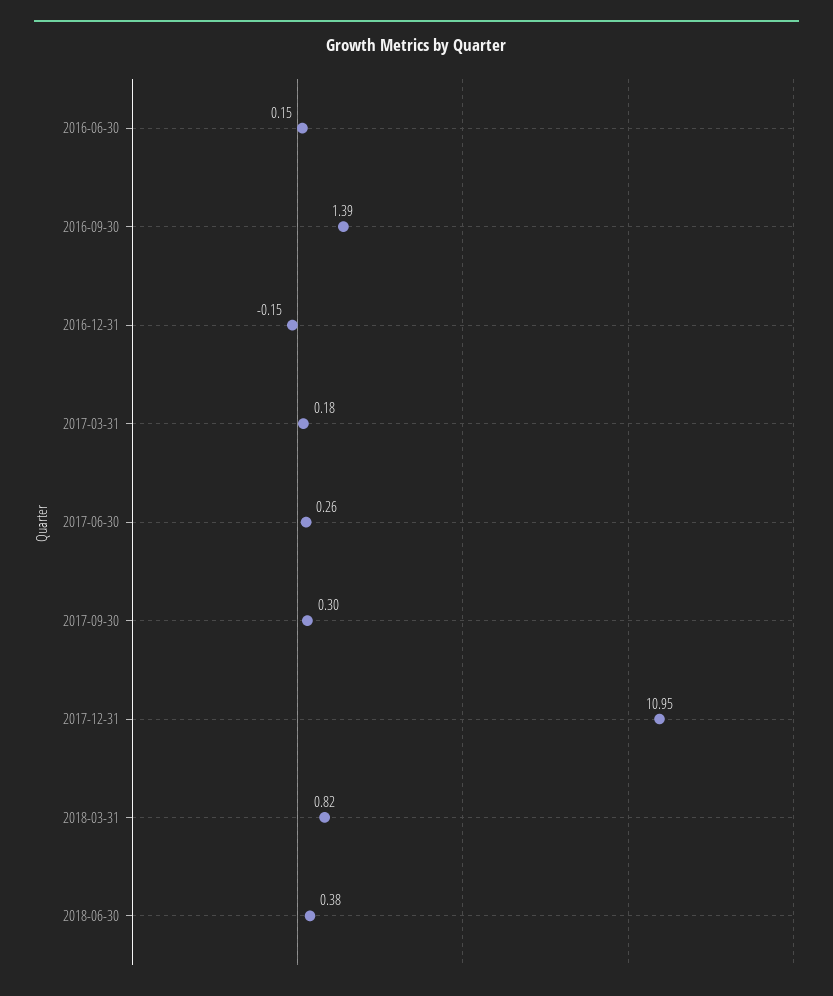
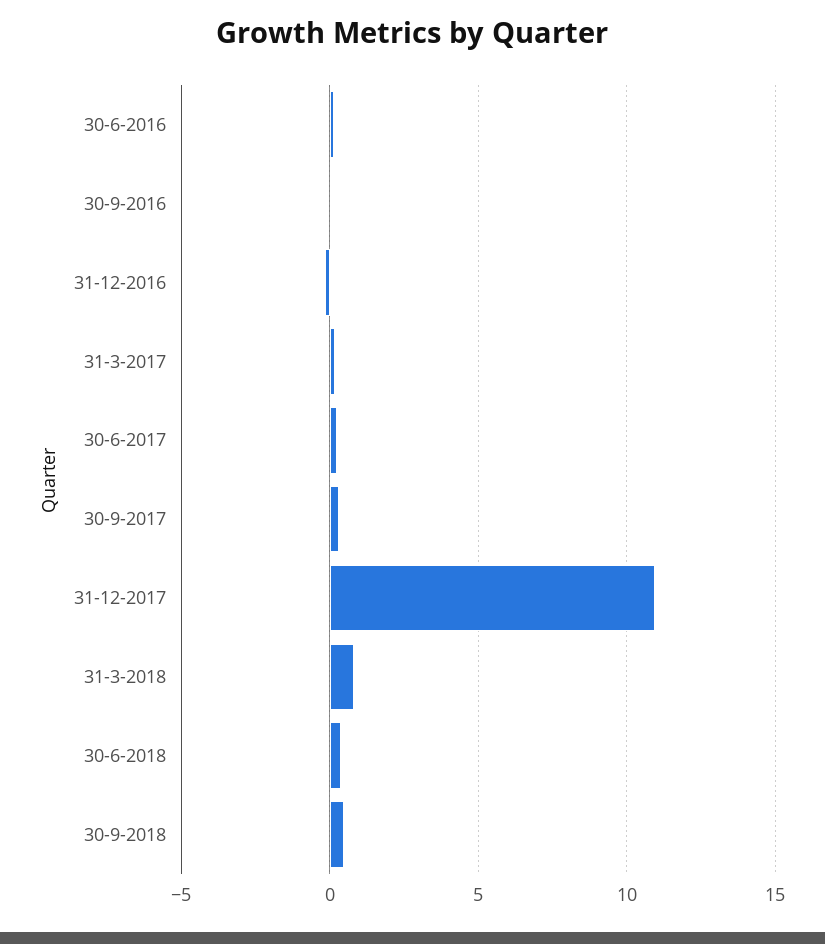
2016-09-30: 1.39 -> 0
30-9-2018: none -> 0.5

